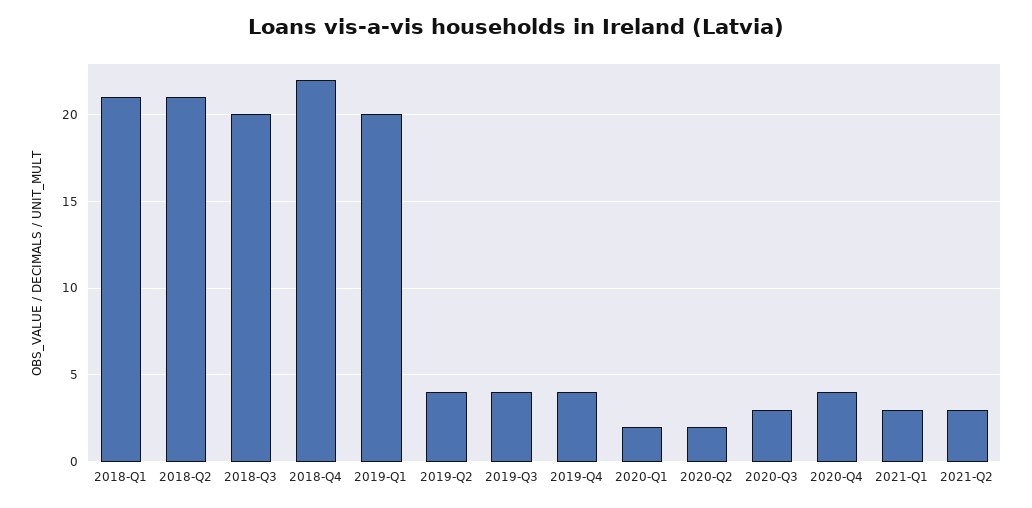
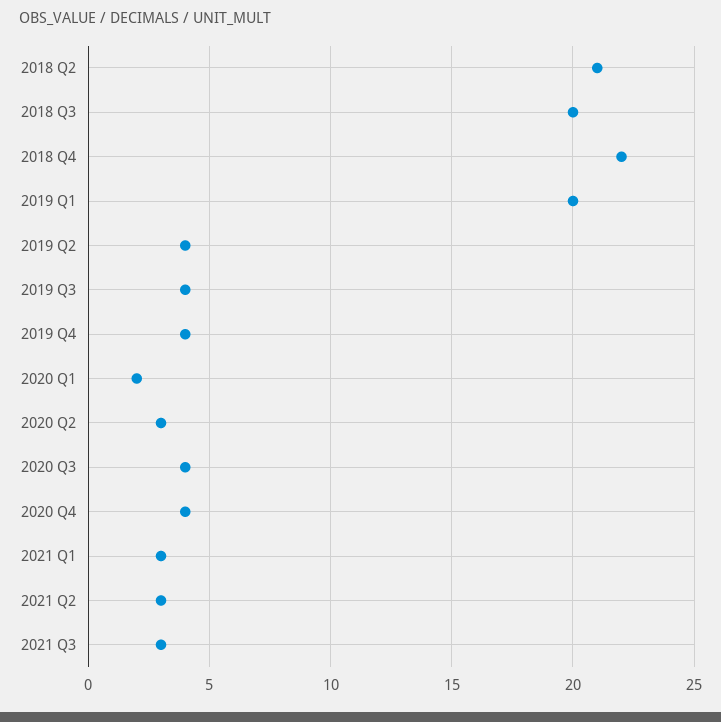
2018-Q1: 21 -> none
2020-Q2: 2 -> 3
2020-Q3: 3 -> 4
2021 Q3: none -> 3

